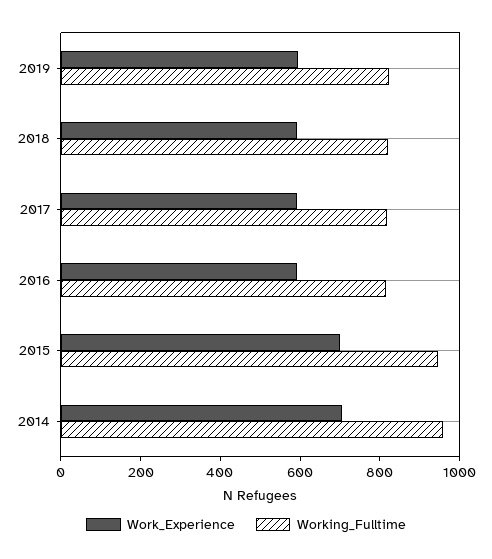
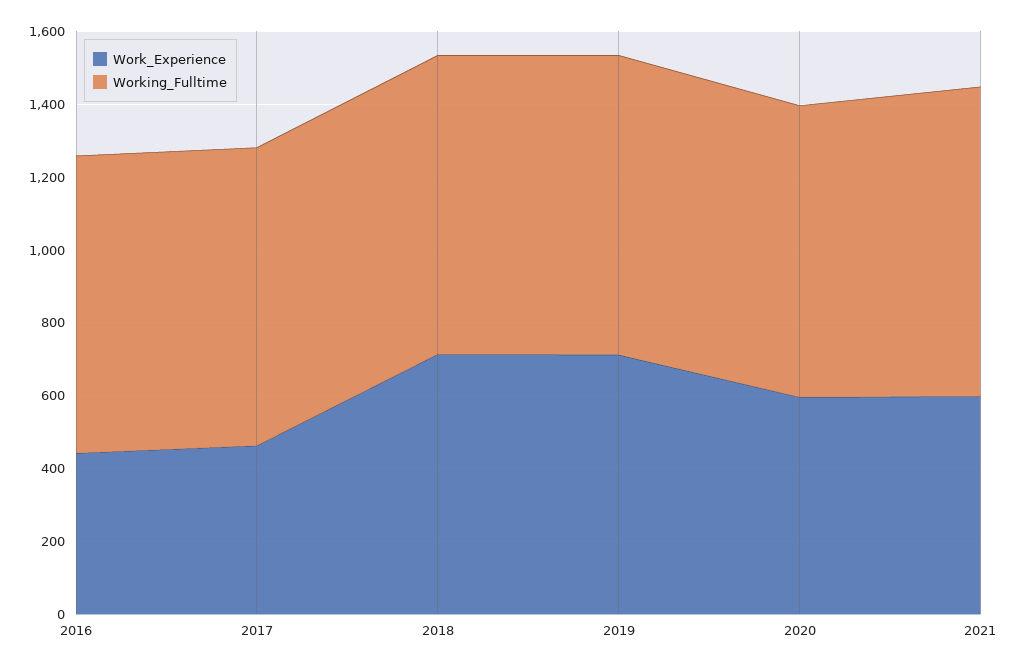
Work_Experience, 2019: 600 -> 700
Work_Experience, 2018: 600 -> 700
Work_Experience, 2017: 600 -> 450
Work_Experience, 2016: 600 -> 450
Work_Experience, 2015: 700 -> none
Working_Fulltime, 2015: 950 -> none
Work_Experience, 2014: 700 -> none
Working_Fulltime, 2014: 950 -> none
Work_Experience, 2020: none -> 600
Working_Fulltime, 2020: none -> 800
Work_Experience, 2021: none -> 600
Working_Fulltime, 2021: none -> 850

